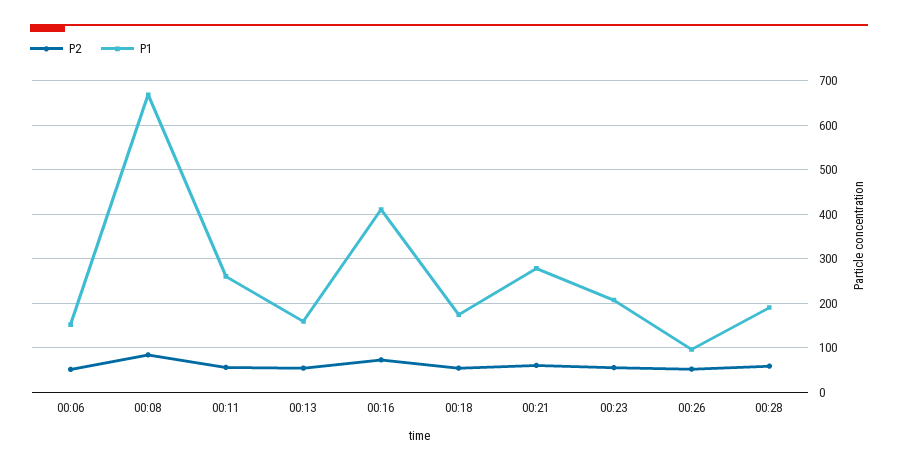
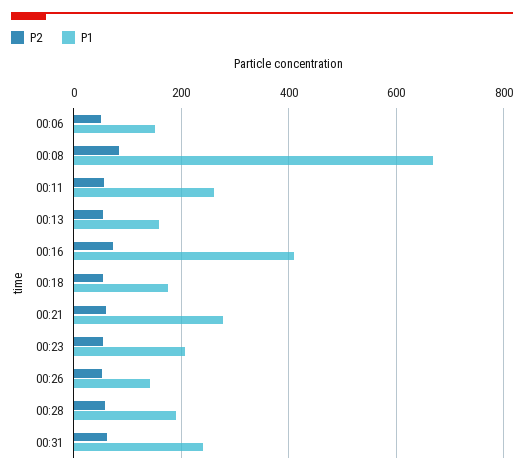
P1, 00:26: 100 -> 140
P2, 00:31: none -> 60
P1, 00:31: none -> 240

